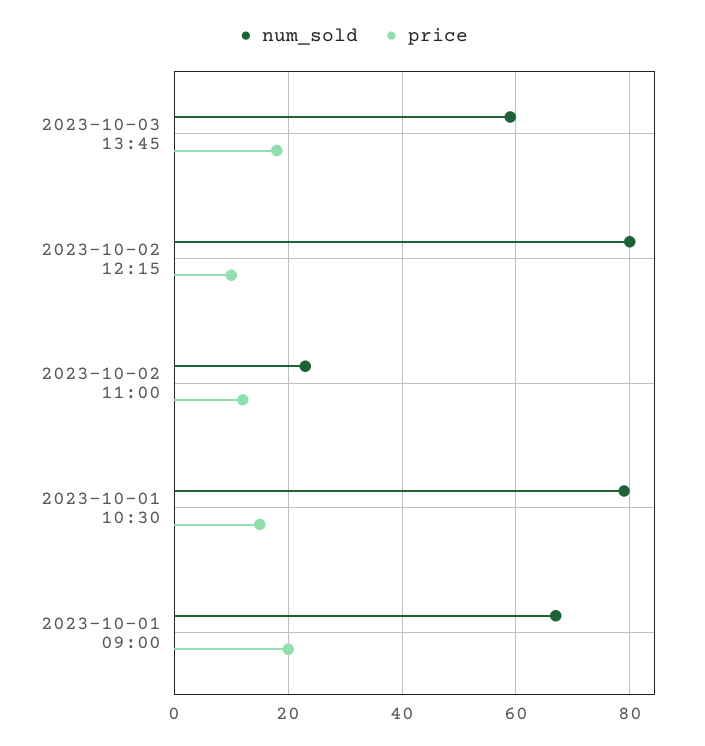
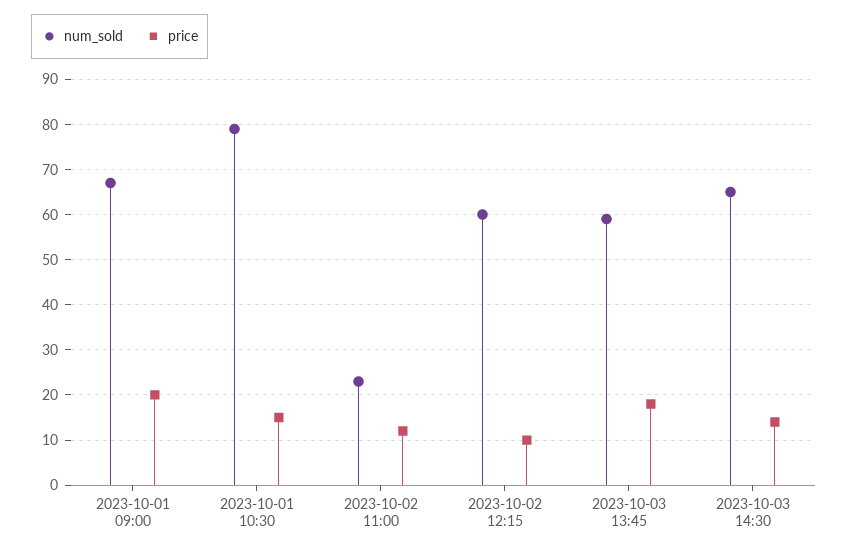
num_sold, 2023-10-02 12:15: 80 -> 60
num_sold, 2023-10-03 14:30: none -> 65
price, 2023-10-03 14:30: none -> 15

